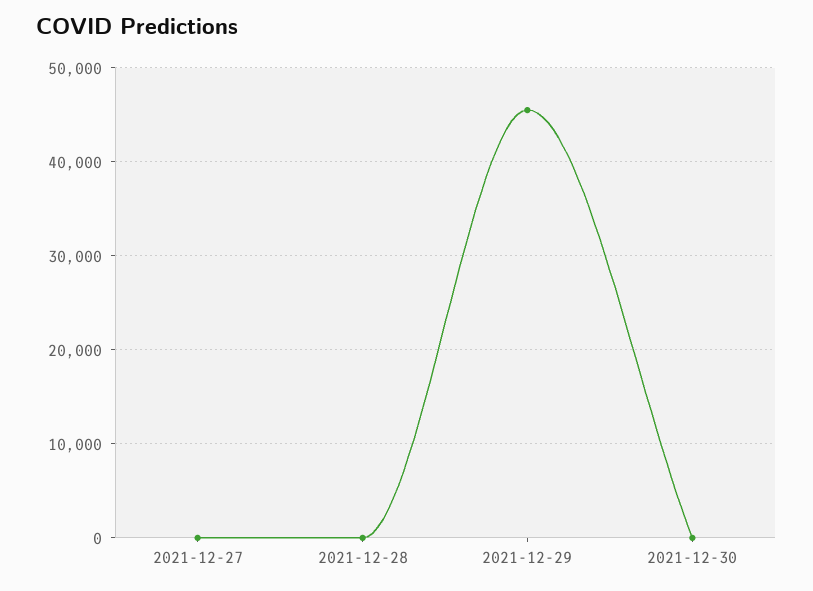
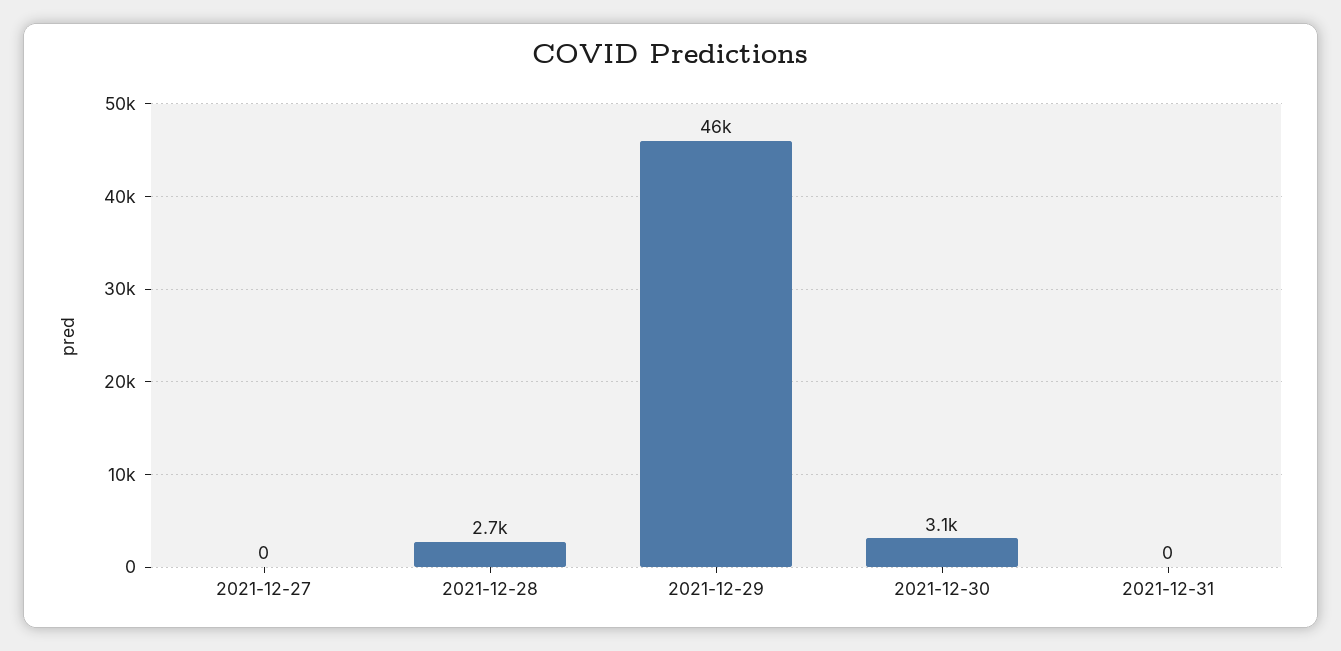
2021-12-28: 0 -> 2700
2021-12-30: 0 -> 3100
2021-12-31: none -> 0

